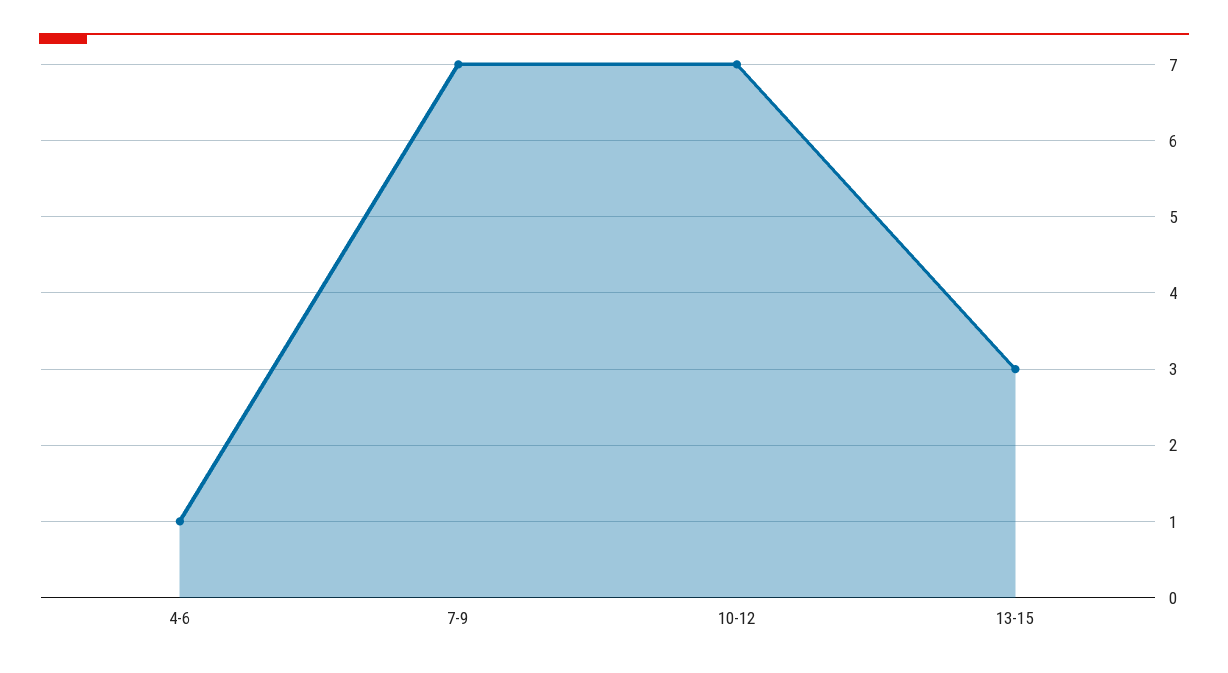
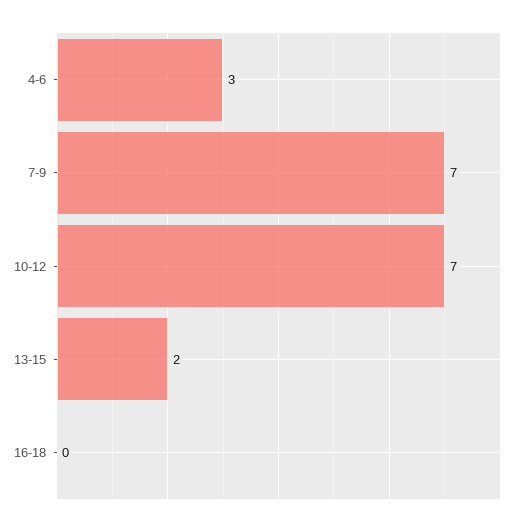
4-6: 1 -> 3
13-15: 3 -> 2
16-18: none -> 0

